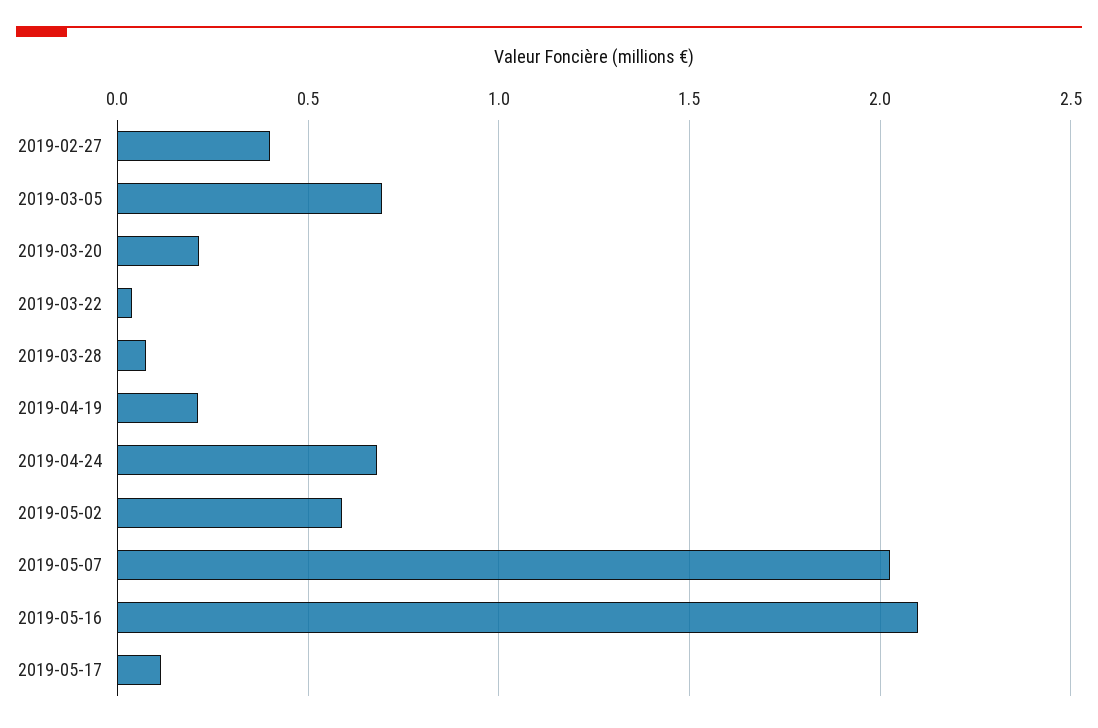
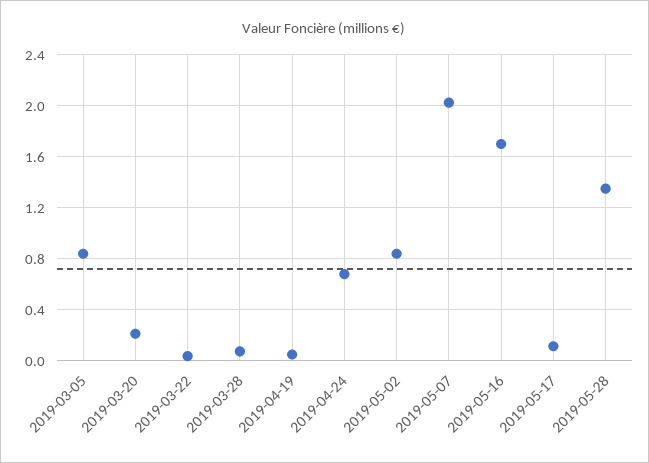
2019-02-27: 0.4 -> none
2019-03-05: 0.7 -> 0.85
2019-04-19: 0.2 -> 0.05
2019-05-02: 0.6 -> 0.85
2019-05-16: 2.1 -> 1.7
2019-05-28: none -> 1.35

